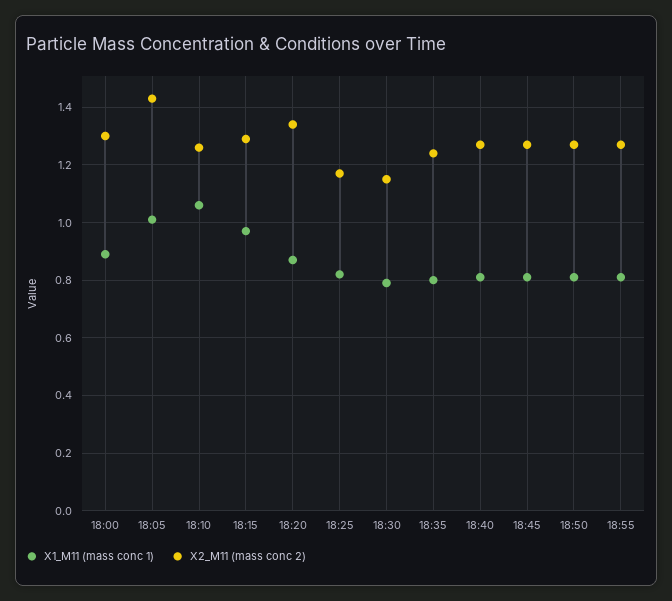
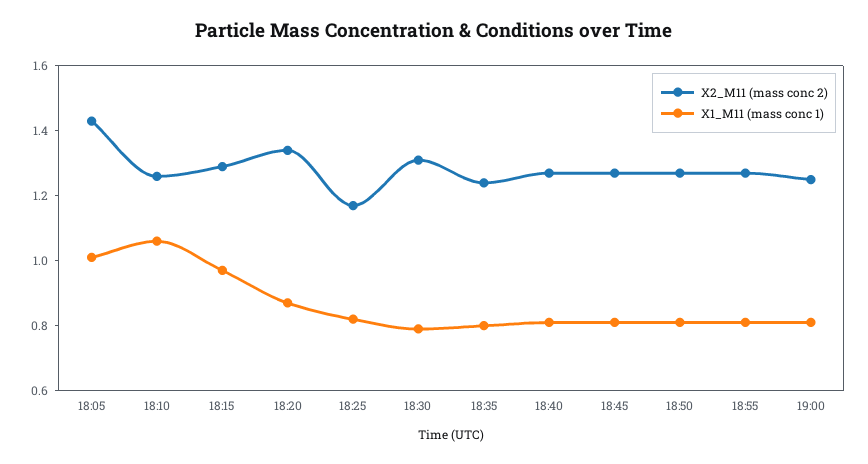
X1_M11 (mass conc 1), 18:00: 0.9 -> none
X2_M11 (mass conc 2), 18:00: 1.3 -> none
X2_M11 (mass conc 2), 18:30: 1.15 -> 1.3
X2_M11 (mass conc 2), 19:00: none -> 1.25
X1_M11 (mass conc 1), 19:00: none -> 0.8

